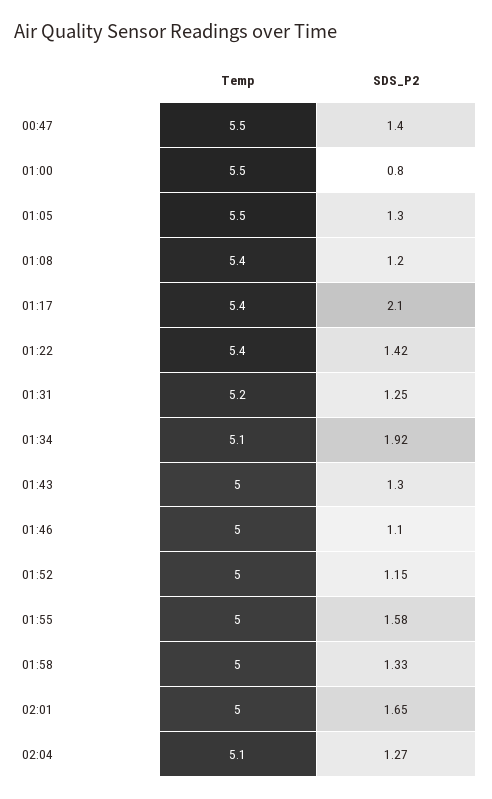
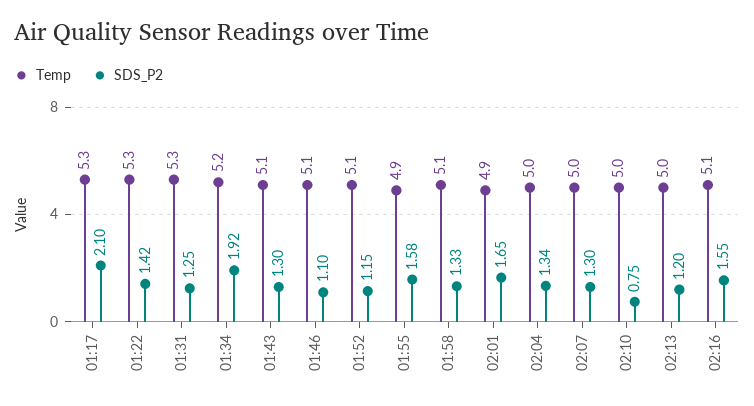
Temp, 00:47: 5.5 -> none
SDS_P2, 00:47: 1.4 -> none
Temp, 01:00: 5.5 -> none
SDS_P2, 01:00: 0.8 -> none
Temp, 01:05: 5.5 -> none
SDS_P2, 01:05: 1.3 -> none
Temp, 01:08: 5.4 -> none
SDS_P2, 01:08: 1.2 -> none
Temp, 01:17: 5.4 -> 5.3
Temp, 01:22: 5.4 -> 5.3
Temp, 01:31: 5.2 -> 5.3
Temp, 01:34: 5.1 -> 5.2
Temp, 01:43: 5 -> 5.1
Temp, 01:46: 5 -> 5.1
Temp, 01:52: 5 -> 5.1
Temp, 01:55: 5 -> 4.9
Temp, 01:58: 5 -> 5.1
Temp, 02:01: 5 -> 4.9
Temp, 02:04: 5.1 -> 5
SDS_P2, 02:04: 1.27 -> 1.34
Temp, 02:07: none -> 5
SDS_P2, 02:07: none -> 1.3
Temp, 02:10: none -> 5
SDS_P2, 02:10: none -> 0.75
Temp, 02:13: none -> 5
SDS_P2, 02:13: none -> 1.2
Temp, 02:16: none -> 5.1
SDS_P2, 02:16: none -> 1.55

